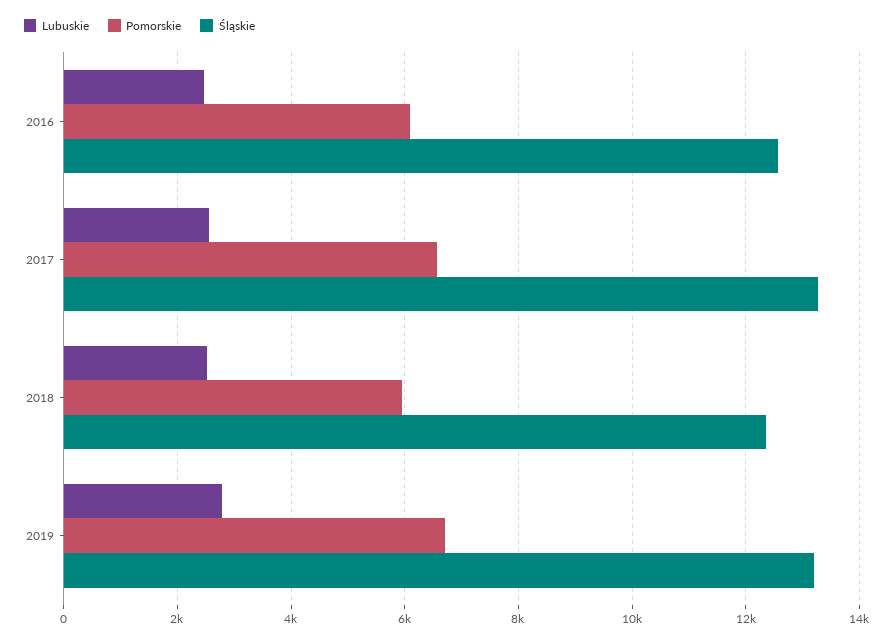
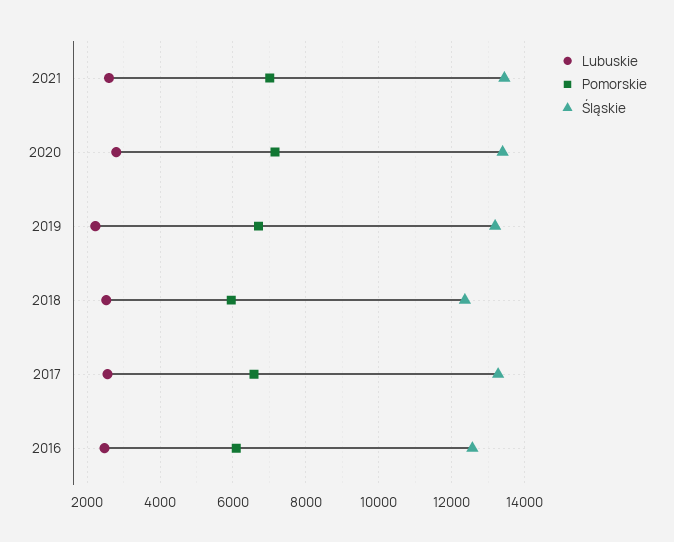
Lubuskie, 2019: 2800 -> 2200
Lubuskie, 2021: none -> 2600
Pomorskie, 2021: none -> 7000
Śląskie, 2021: none -> 13400
Lubuskie, 2020: none -> 2800
Pomorskie, 2020: none -> 7200
Śląskie, 2020: none -> 13400

